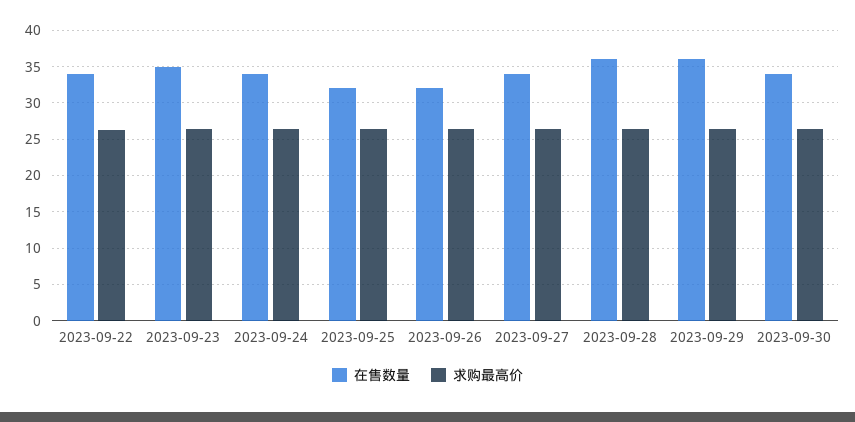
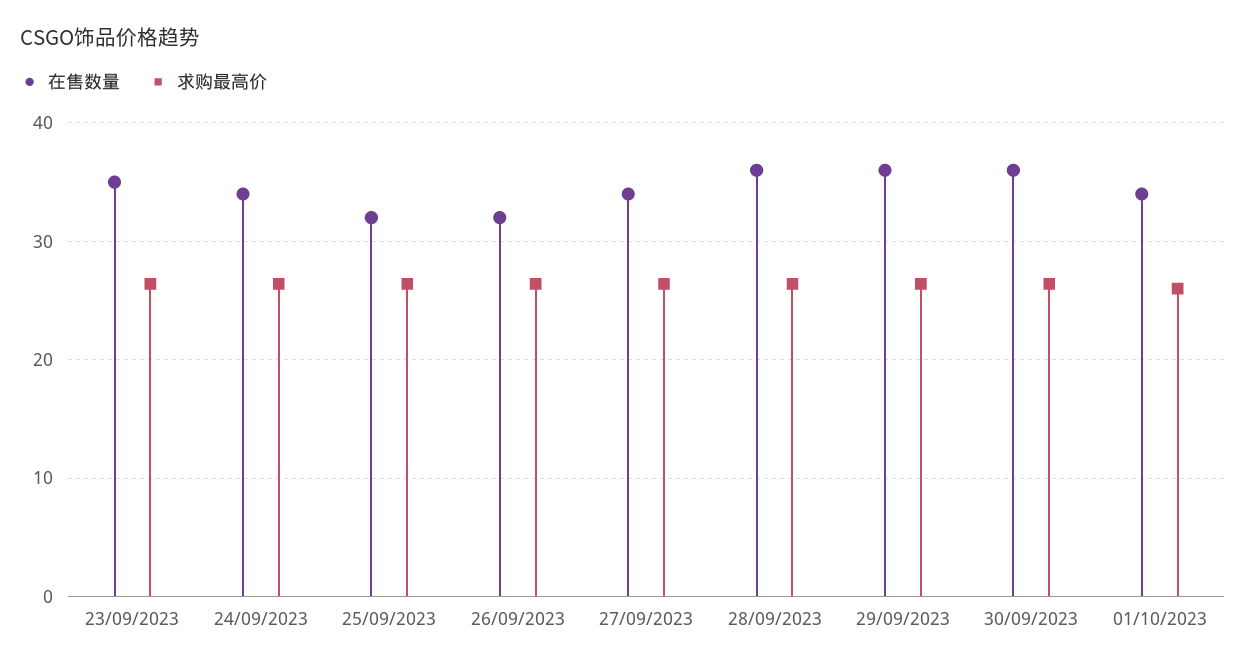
在售数量, 2023-09-22: 34 -> none
求购最高价, 2023-09-22: 26 -> none
在售数量, 2023-09-30: 34 -> 36
在售数量, 01/10/2023: none -> 34
求购最高价, 01/10/2023: none -> 26

